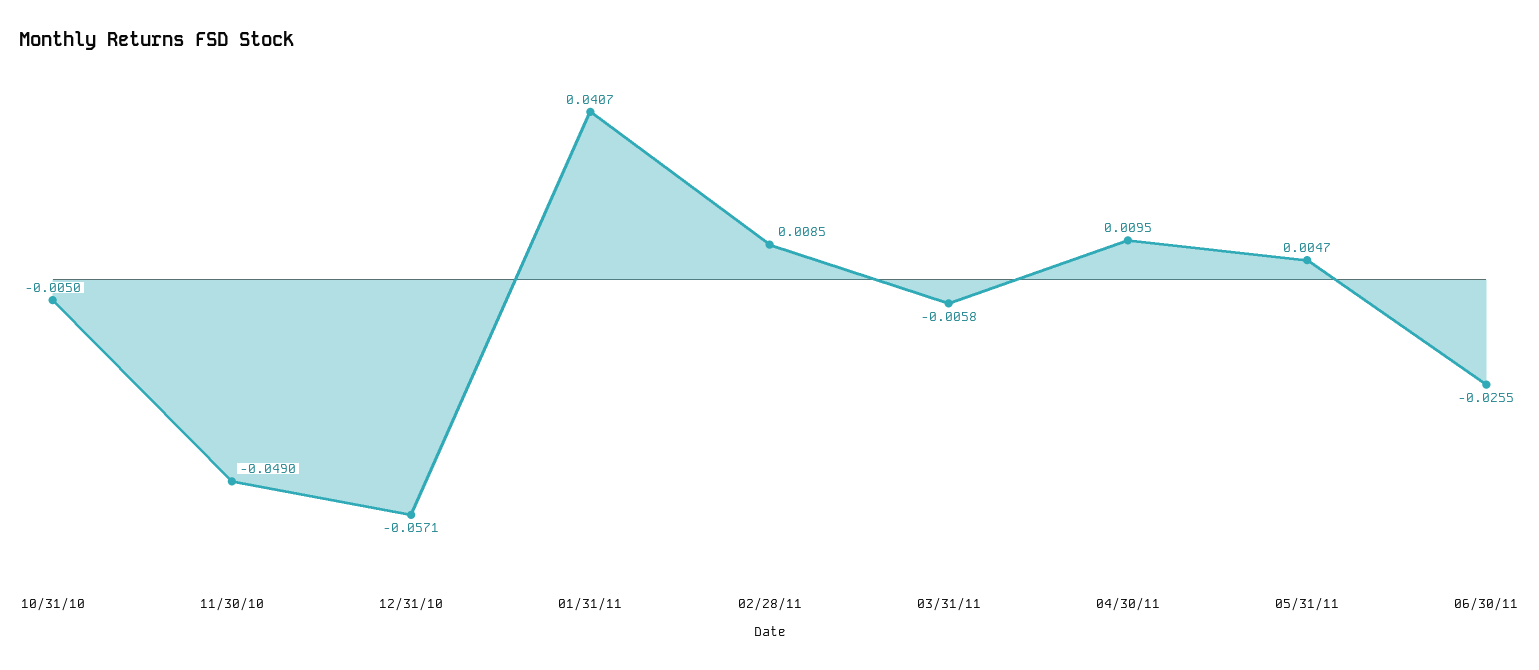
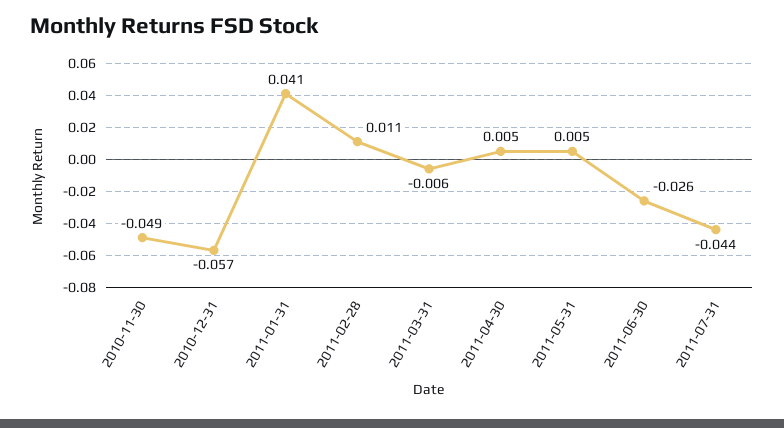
10/31/10: -0.005 -> none
02/28/11: 0.0085 -> 0.011
04/30/11: 0.0095 -> 0.005
2011-07-31: none -> -0.044

